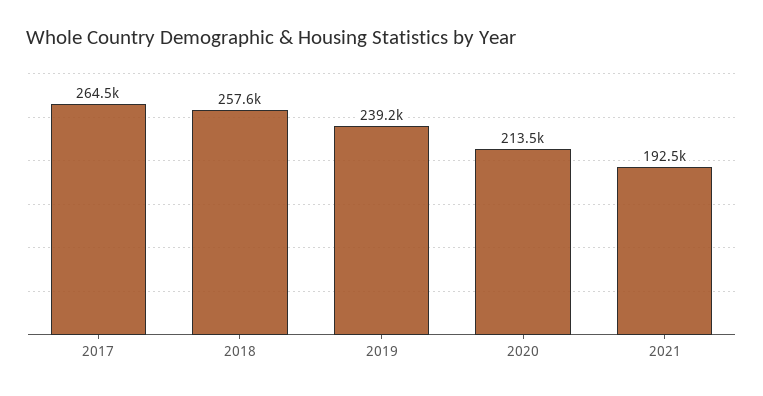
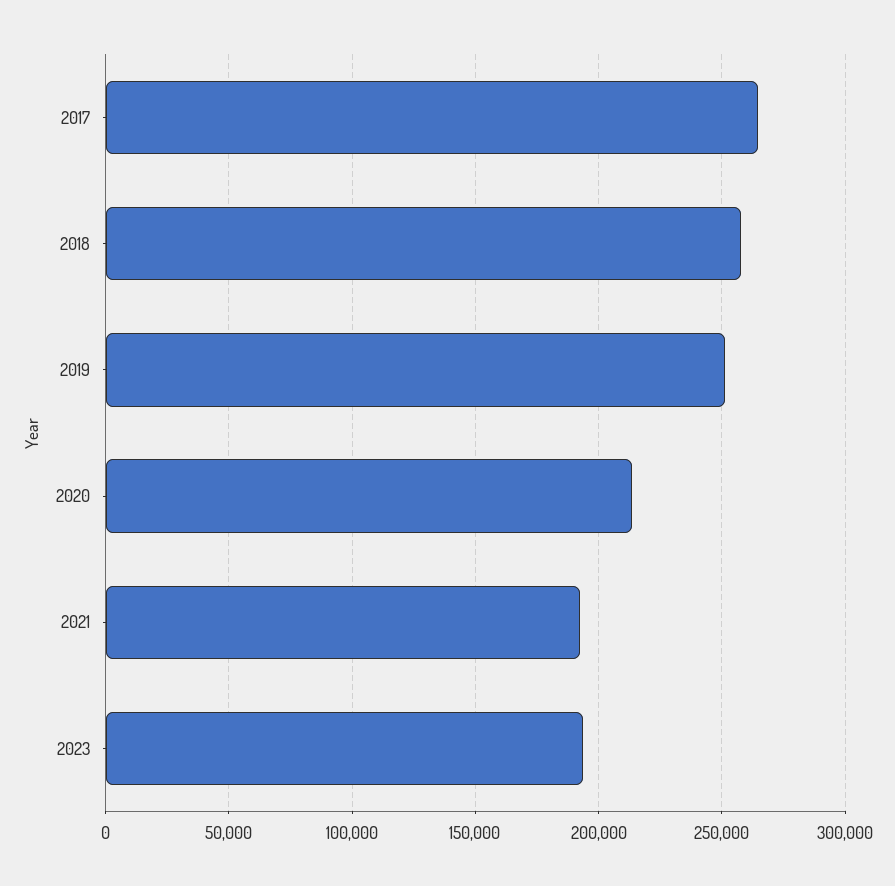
2019: 239200 -> 250000
2023: none -> 195000

